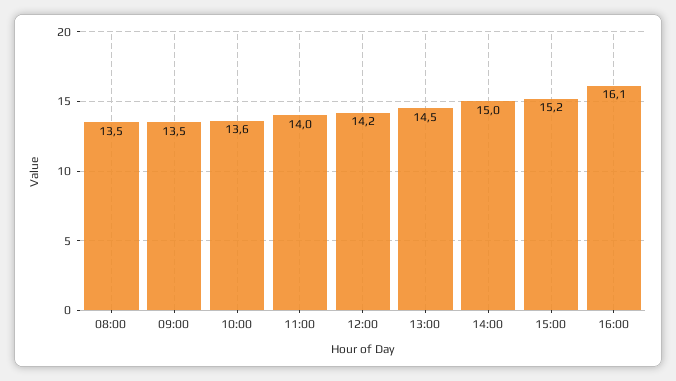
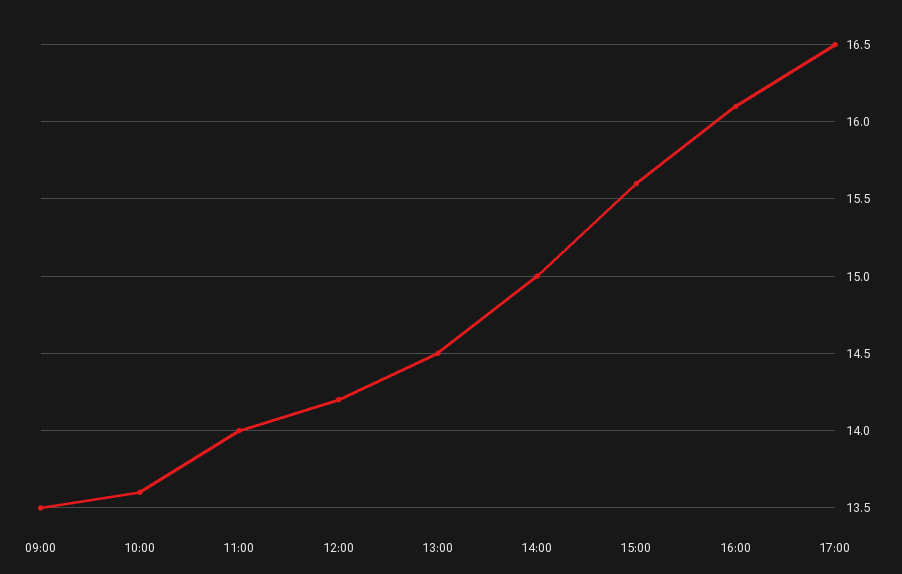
08:00: 13.5 -> none
15:00: 15.2 -> 15.6
17:00: none -> 16.5

